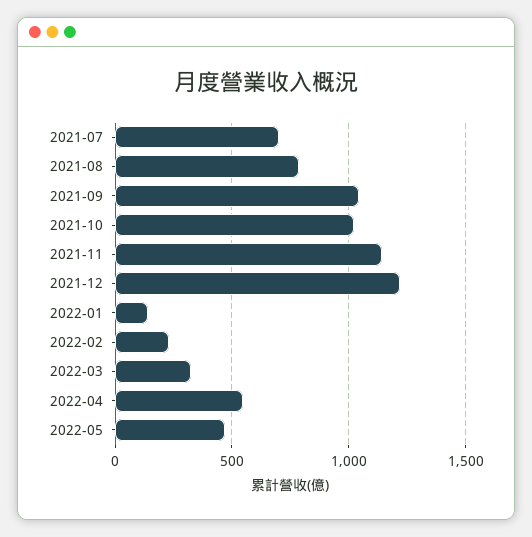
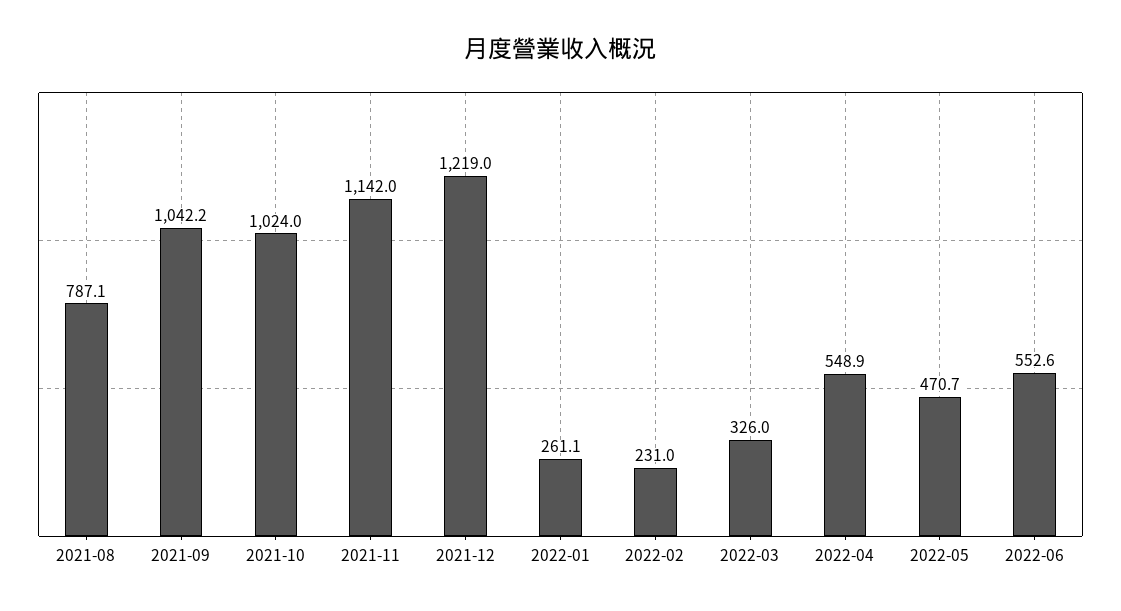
2021-07: 700 -> none
2022-01: 150 -> 261.1
2022-06: none -> 552.6

